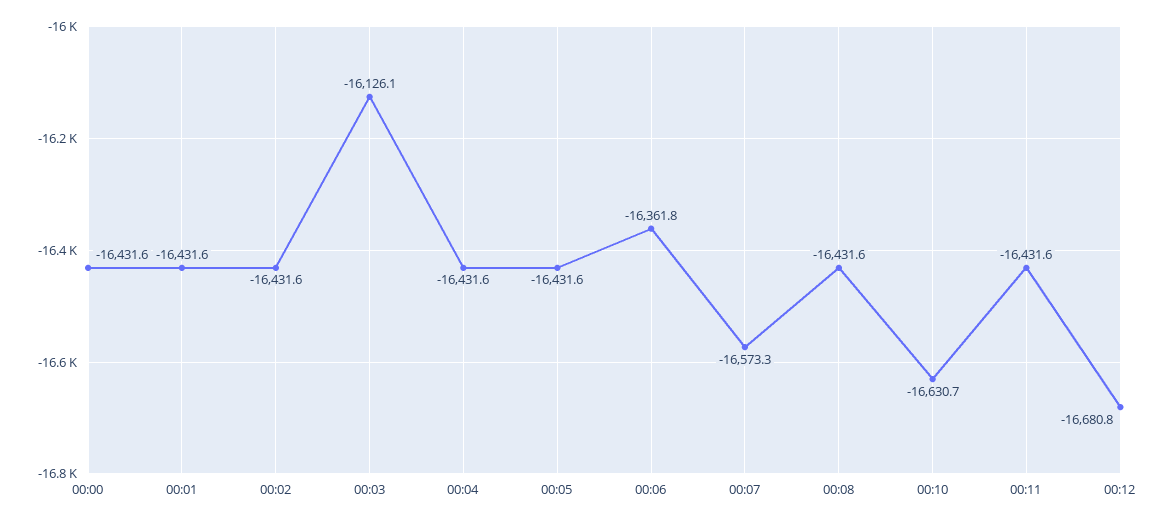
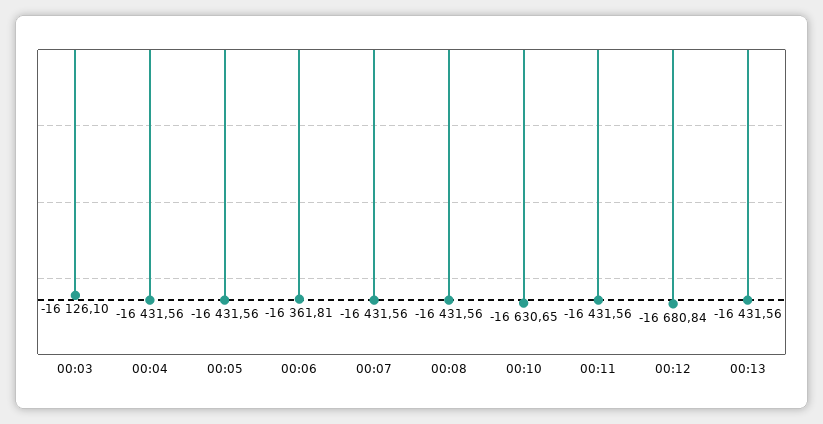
00:00: -16431.6 -> none
00:01: -16431.6 -> none
00:02: -16431.6 -> none
00:07: -16573.3 -> -16431.56
00:13: none -> -16431.56

